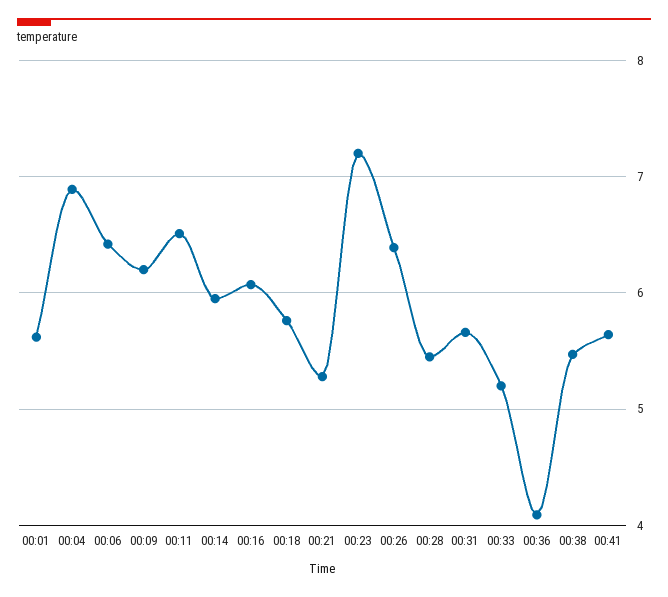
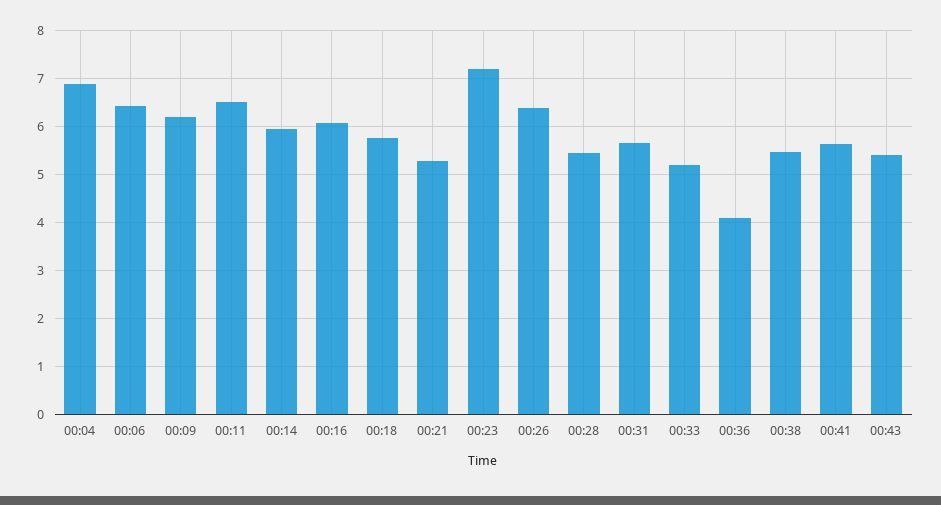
00:01: 5.6 -> none
00:43: none -> 5.4

